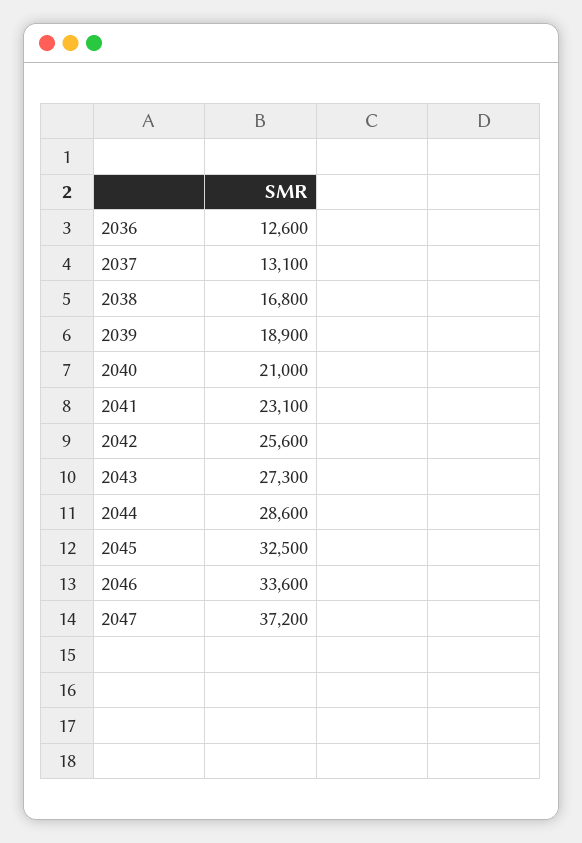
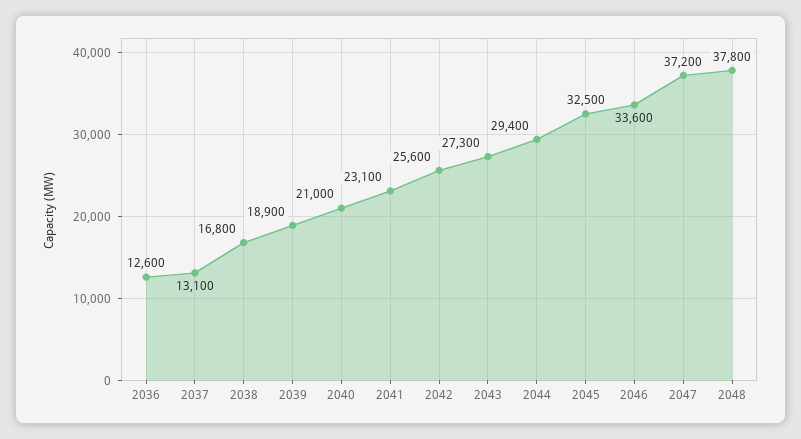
2044: 28600 -> 29400
2048: none -> 37800

